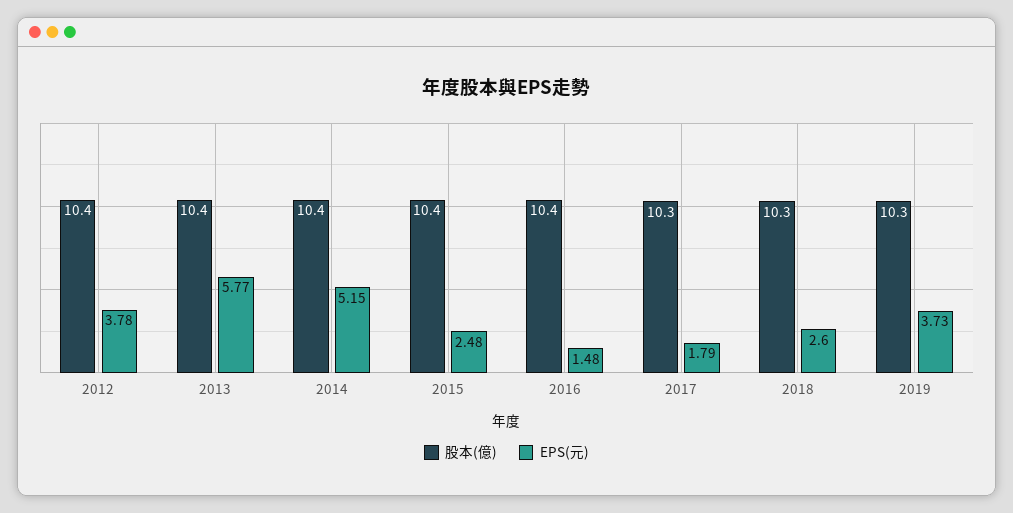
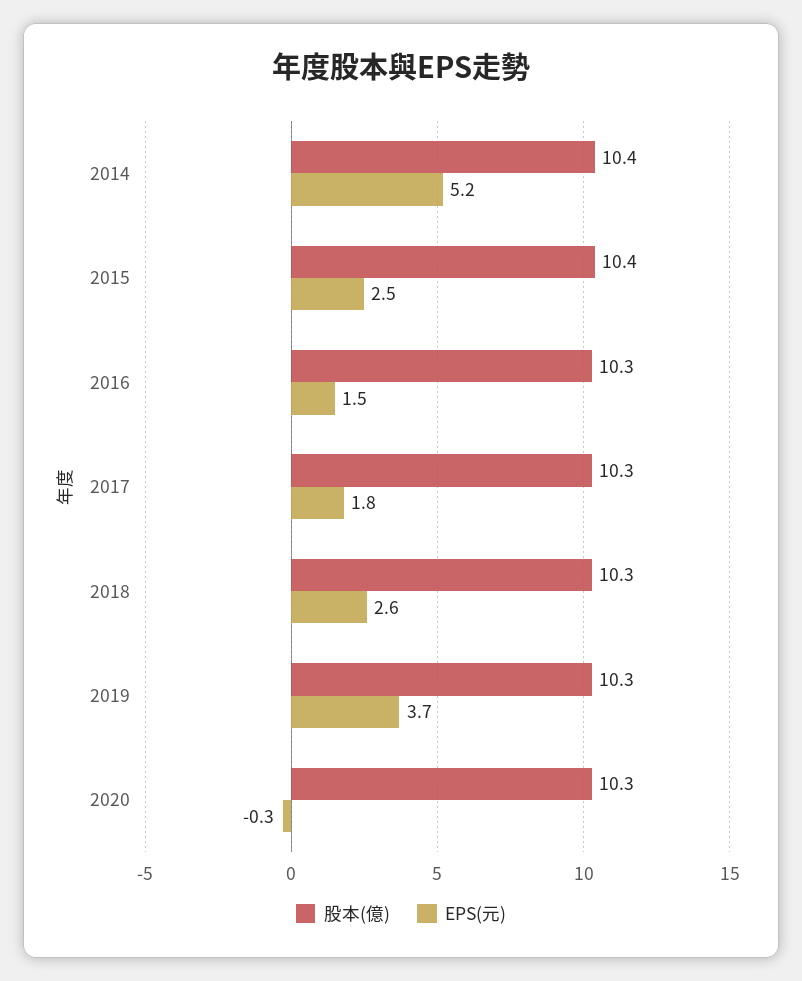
股本(億), 2012: 10.4 -> none
EPS(元), 2012: 3.78 -> none
股本(億), 2013: 10.4 -> none
EPS(元), 2013: 5.77 -> none
股本(億), 2016: 10.4 -> 10.3
股本(億), 2020: none -> 10.3
EPS(元), 2020: none -> -0.3

